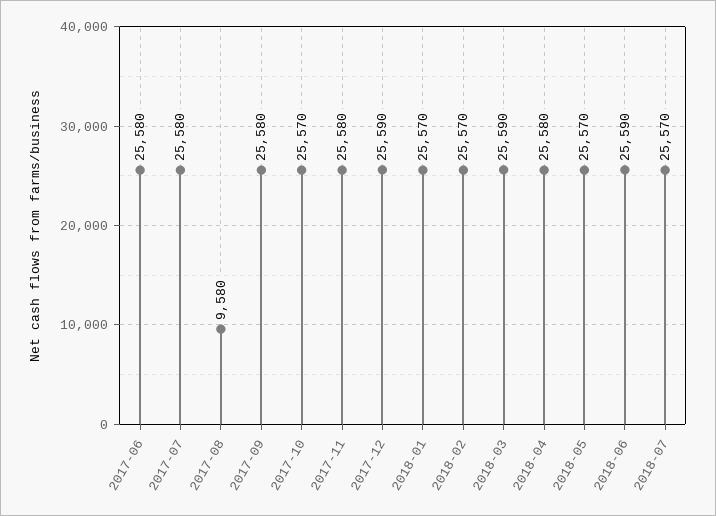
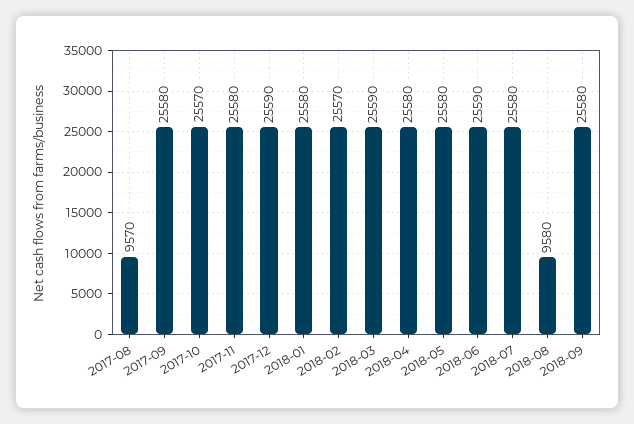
2017-06: 25580 -> none
2017-07: 25580 -> none
2017-08: 9580 -> 9570
2018-01: 25570 -> 25580
2018-05: 25570 -> 25580
2018-07: 25570 -> 25580
2018-08: none -> 9580
2018-09: none -> 25580

